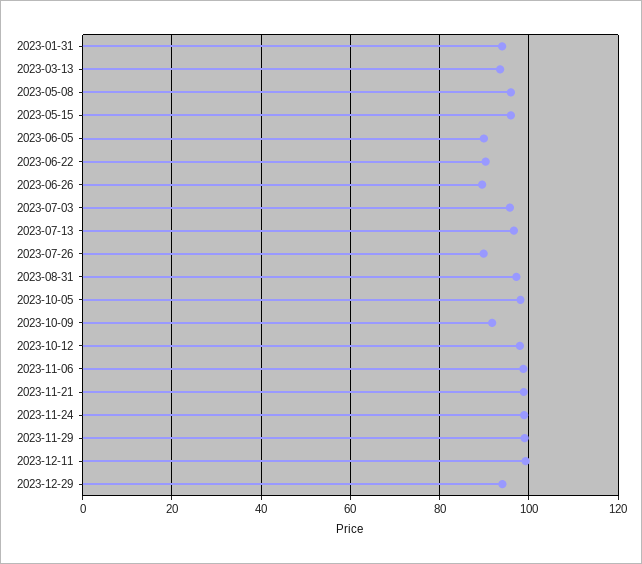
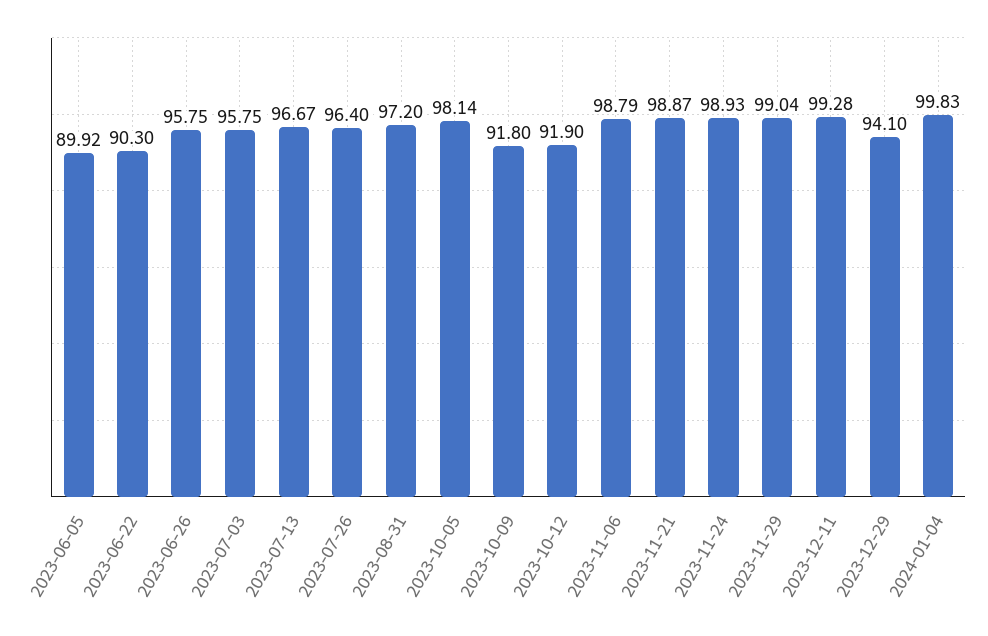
2023-01-31: 94 -> none
2023-03-13: 94 -> none
2023-05-08: 96 -> none
2023-05-15: 96 -> none
2023-06-26: 90 -> 95.75
2023-07-26: 90 -> 96.4
2023-10-12: 98 -> 91.9
2024-01-04: none -> 99.83

